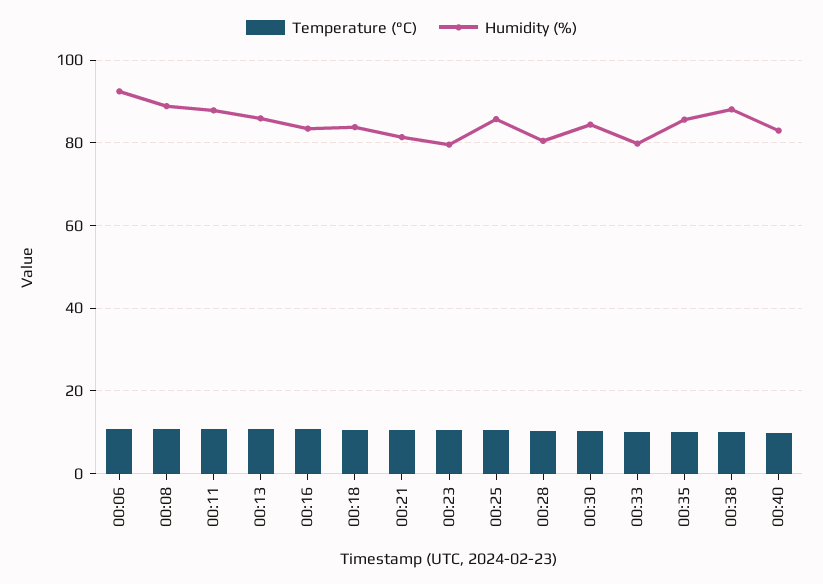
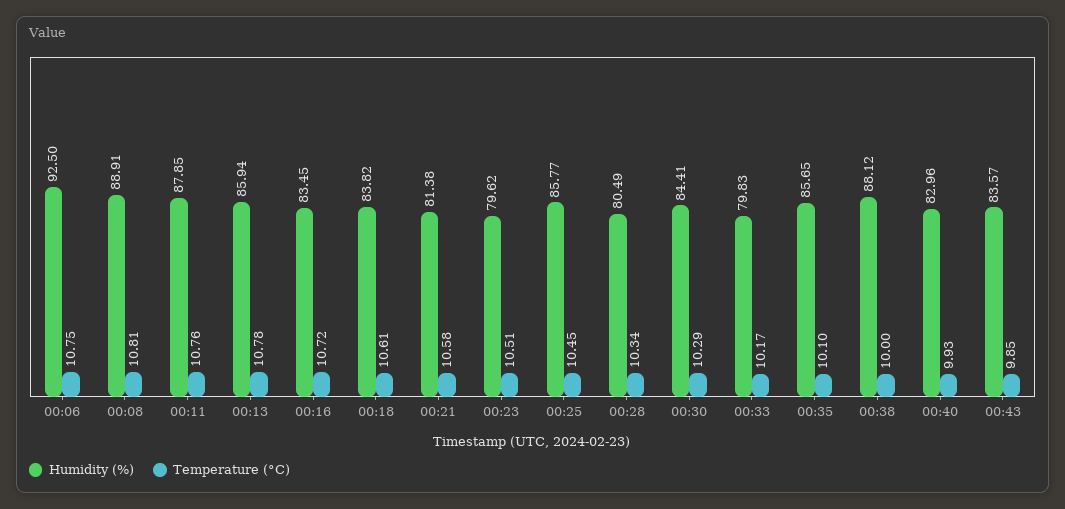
Humidity (%), 00:43: none -> 83.57
Temperature (°C), 00:43: none -> 9.85

